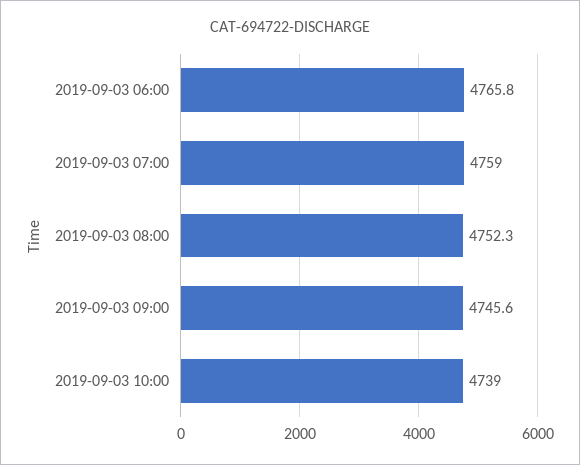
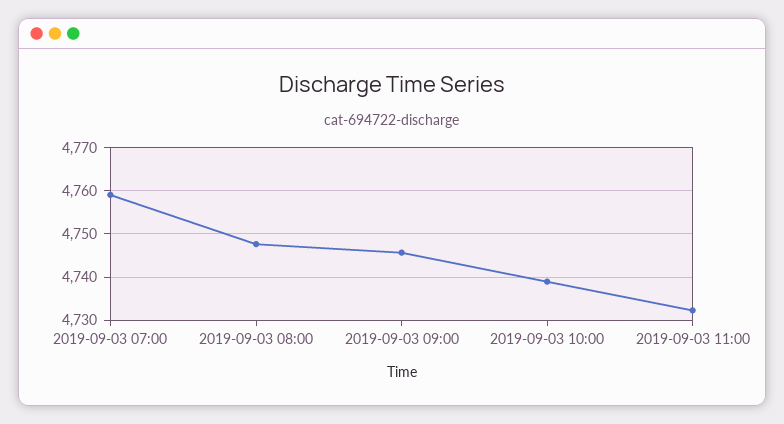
2019-09-03 06:00: 4765.8 -> none
2019-09-03 08:00: 4752.3 -> 4748
2019-09-03 11:00: none -> 4732

